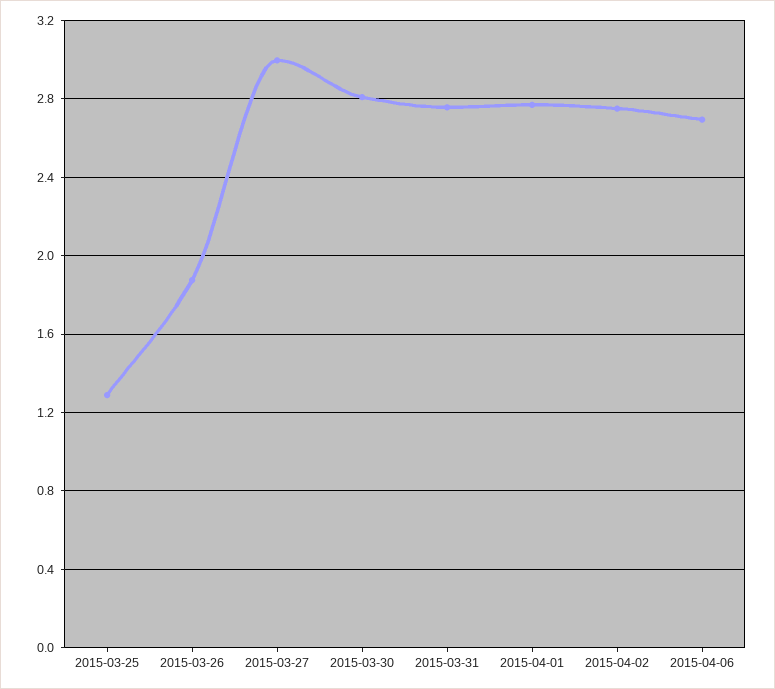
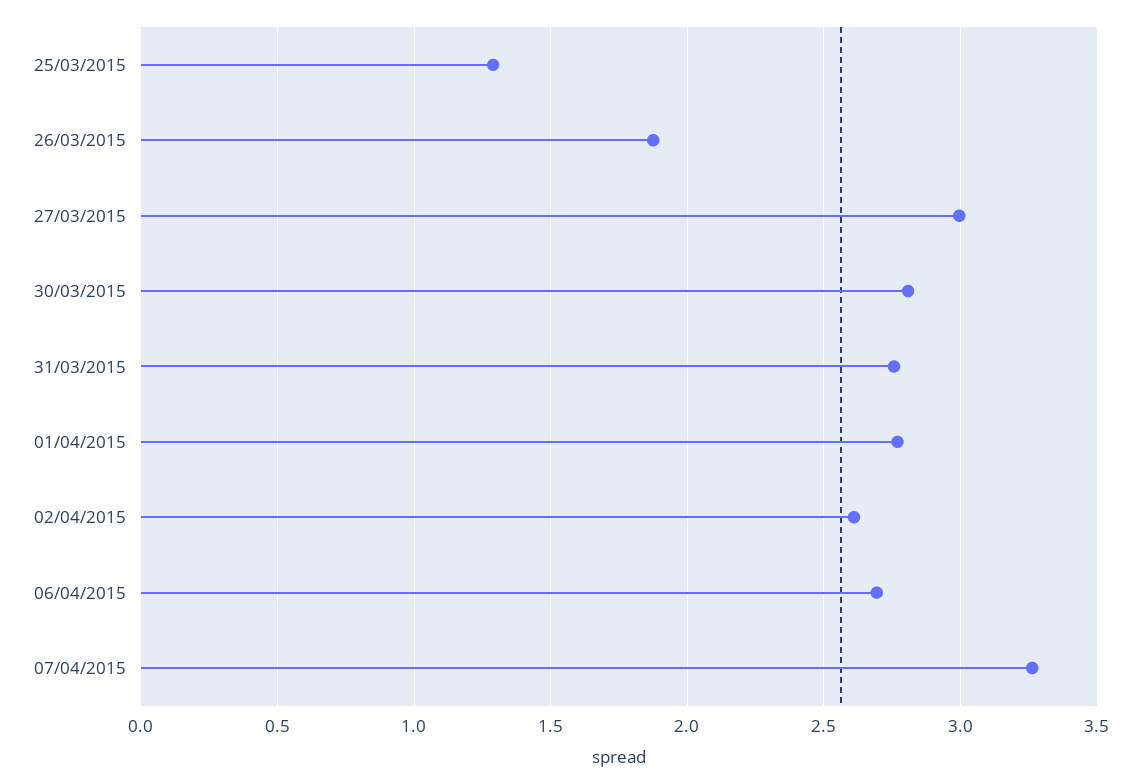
2015-04-02: 2.75 -> 2.6
07/04/2015: none -> 3.25

